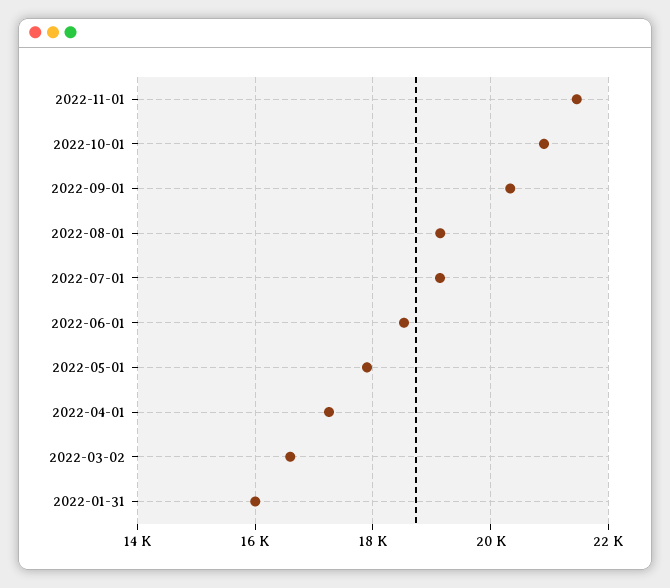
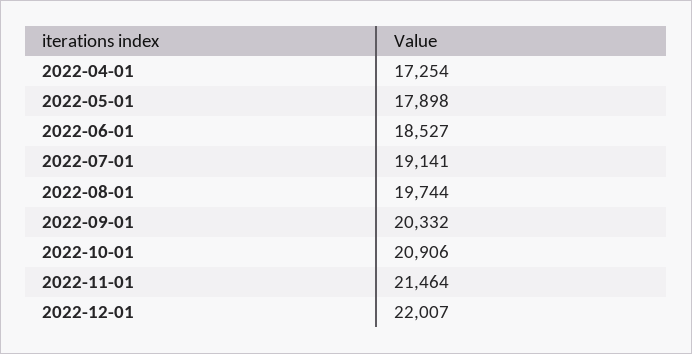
2022-08-01: 19200 -> 19744
2022-03-02: 16600 -> none
2022-01-31: 16000 -> none
2022-12-01: none -> 22007

